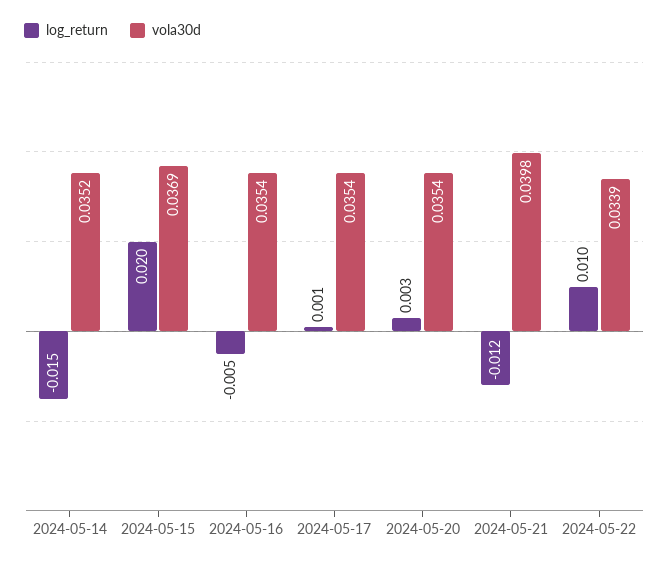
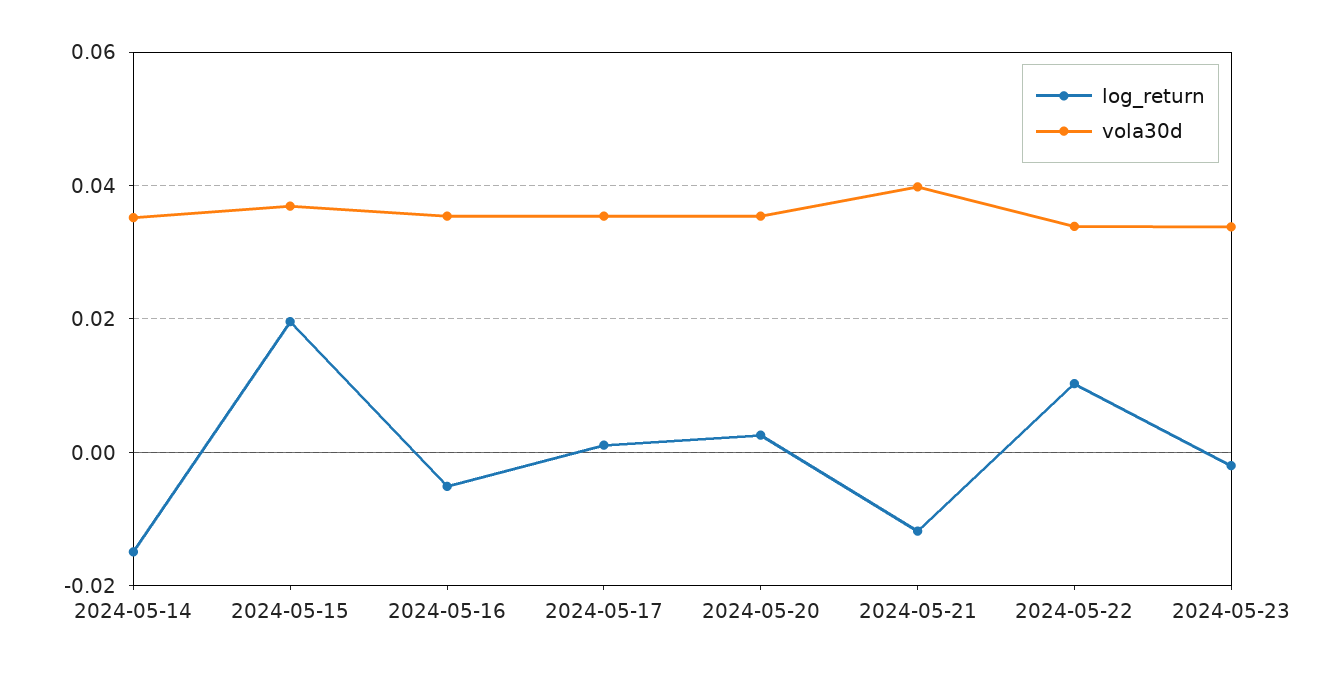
log_return, 2024-05-23: none -> -0.002
vola30d, 2024-05-23: none -> 0.034

